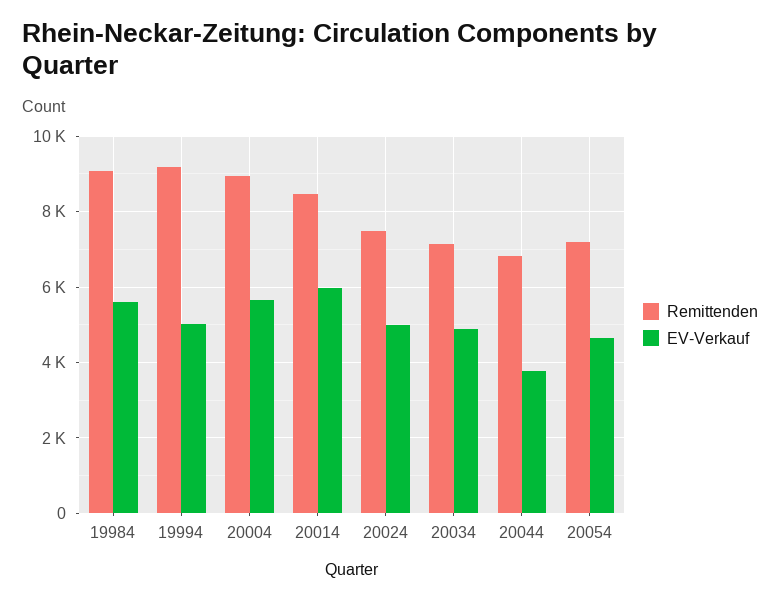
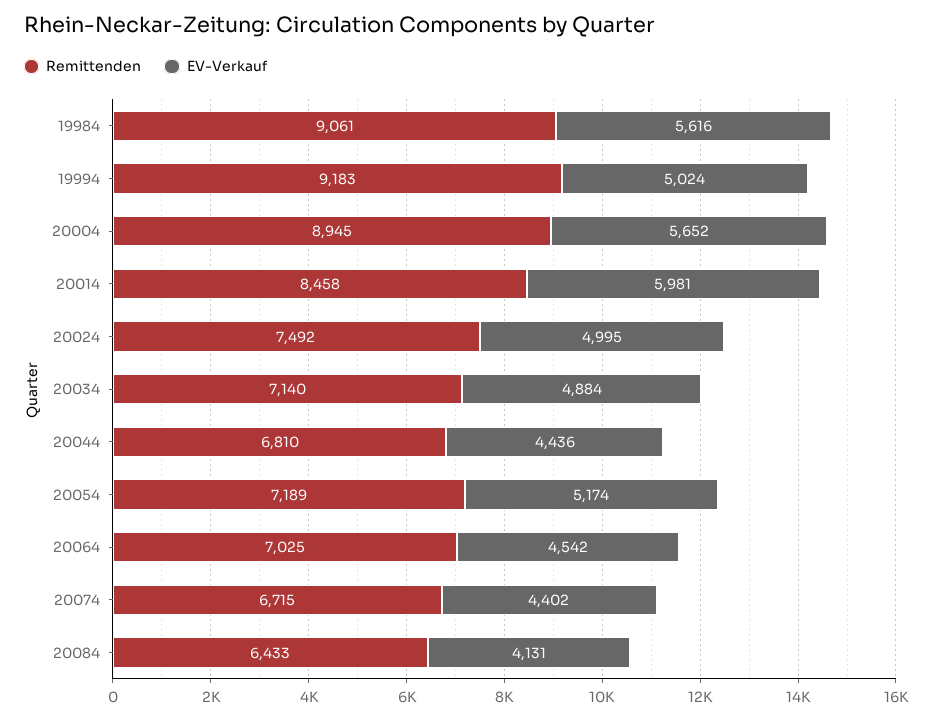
EV-Verkauf, 20044: 3800 -> 4436
EV-Verkauf, 20054: 4600 -> 5174
Remittenden, 20064: none -> 7025
EV-Verkauf, 20064: none -> 4542
Remittenden, 20074: none -> 6715
EV-Verkauf, 20074: none -> 4402
Remittenden, 20084: none -> 6433
EV-Verkauf, 20084: none -> 4131

